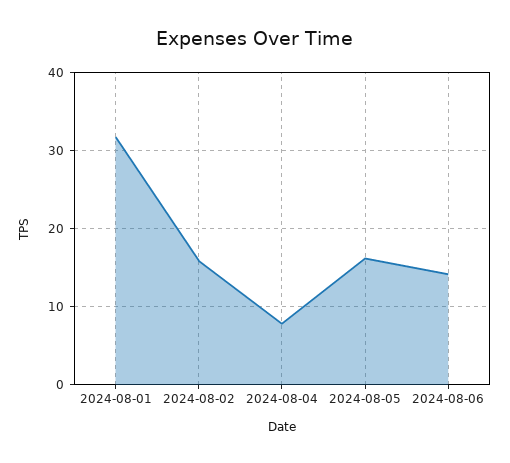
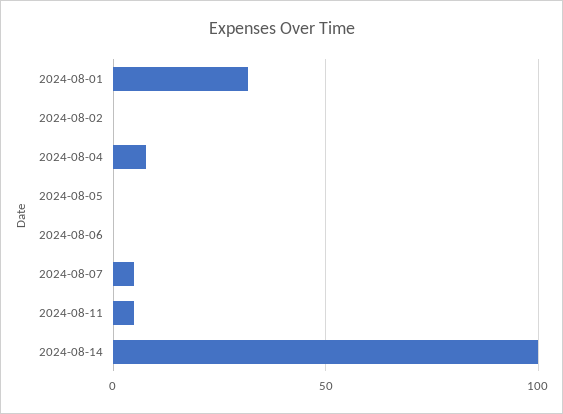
2024-08-02: 16 -> 0
2024-08-05: 16 -> 0
2024-08-06: 14 -> 0
2024-08-07: none -> 5
2024-08-11: none -> 5
2024-08-14: none -> 100

